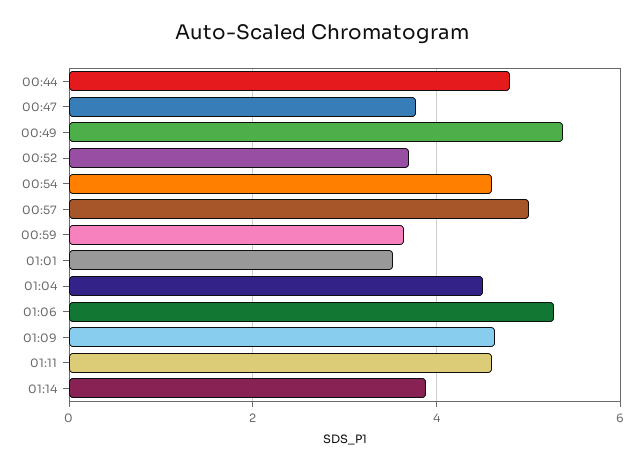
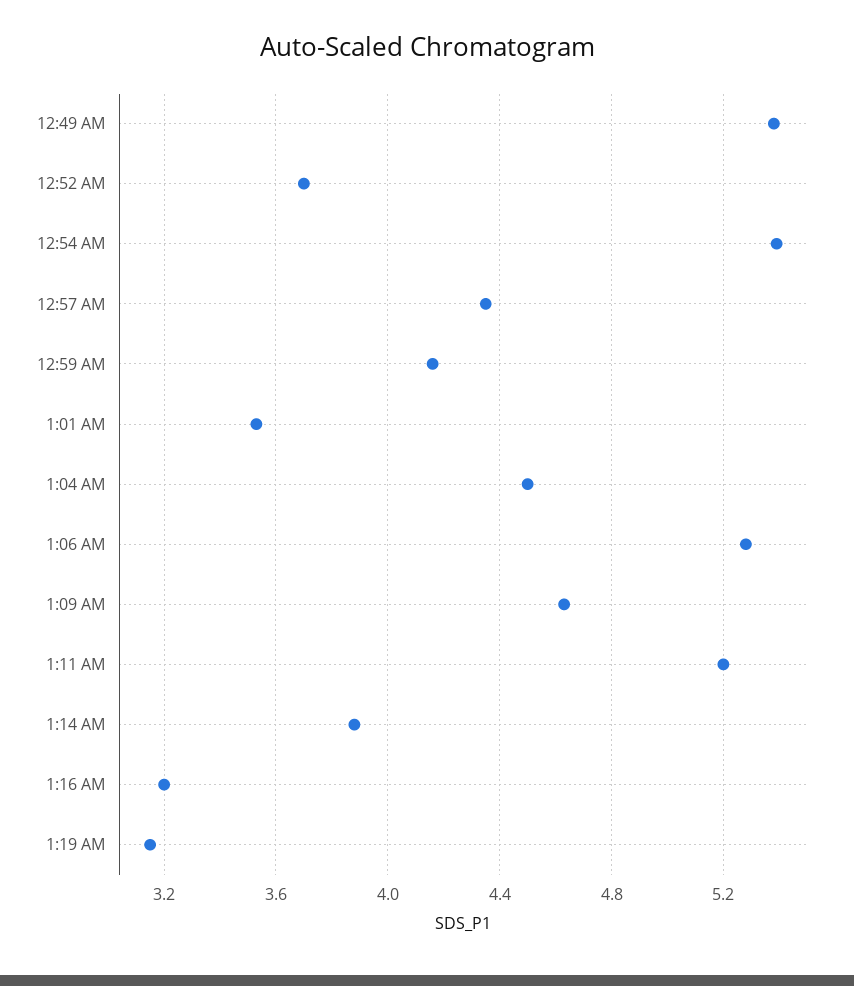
00:44: 4.8 -> none
00:47: 3.8 -> none
00:54: 4.6 -> 5.4
00:57: 5 -> 4.35
00:59: 3.6 -> 4.15
01:11: 4.6 -> 5.2
1:16 AM: none -> 3.2
1:19 AM: none -> 3.15

